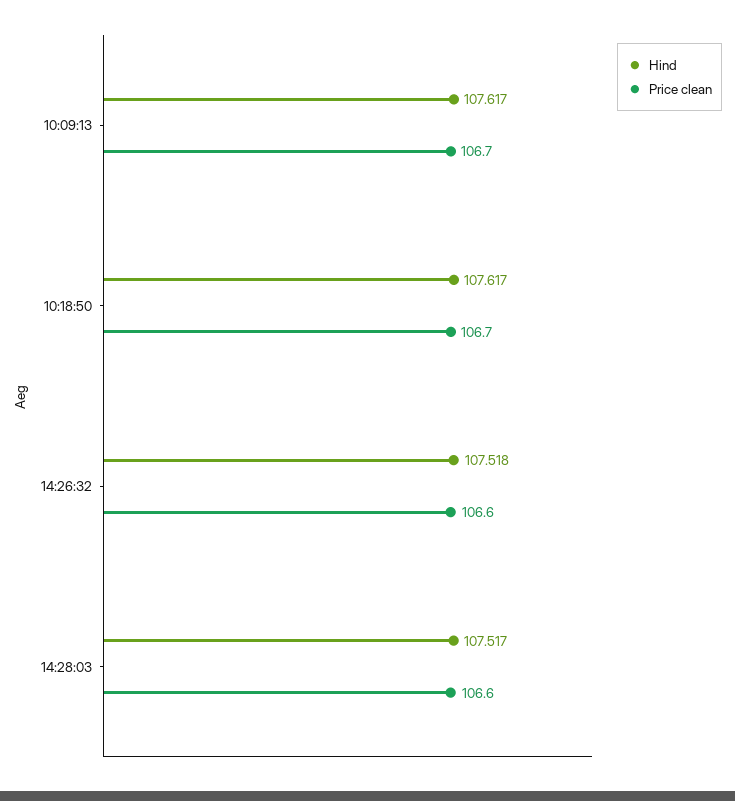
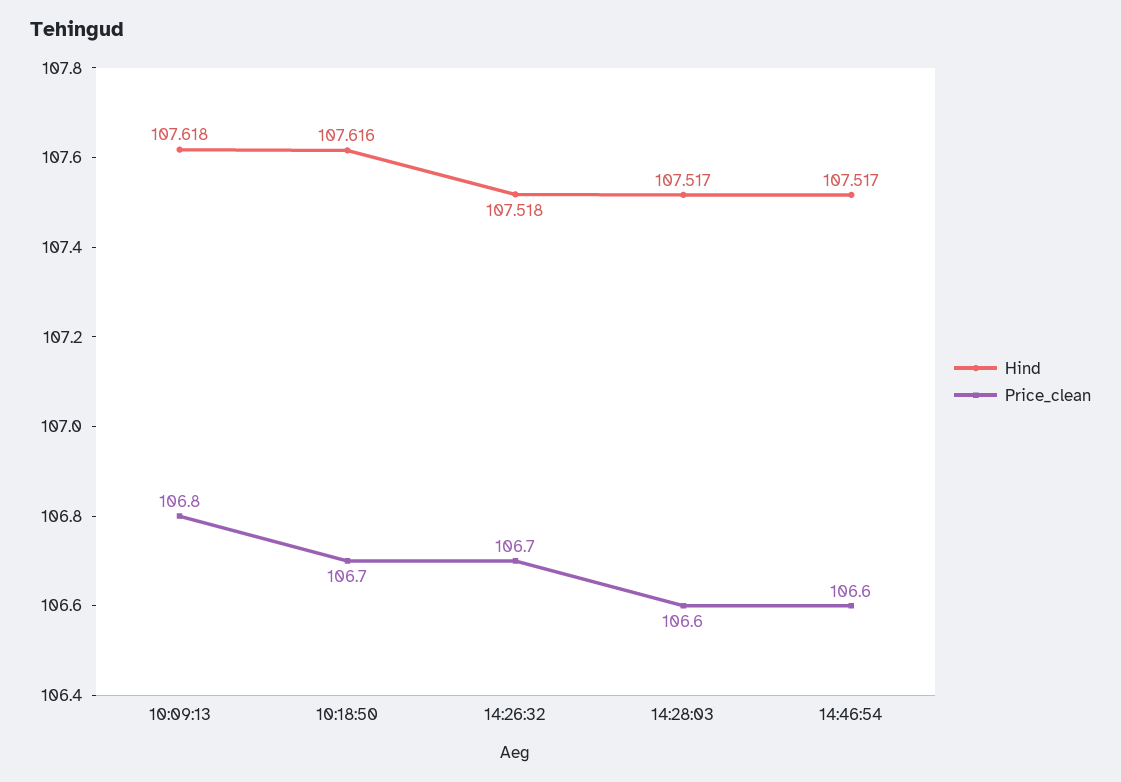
Hind, 10:09:13: 107.617 -> 107.618
Price clean, 10:09:13: 106.7 -> 106.8
Hind, 10:18:50: 107.617 -> 107.616
Price clean, 14:26:32: 106.6 -> 106.7
Hind, 14:46:54: none -> 107.517
Price clean, 14:46:54: none -> 106.6

